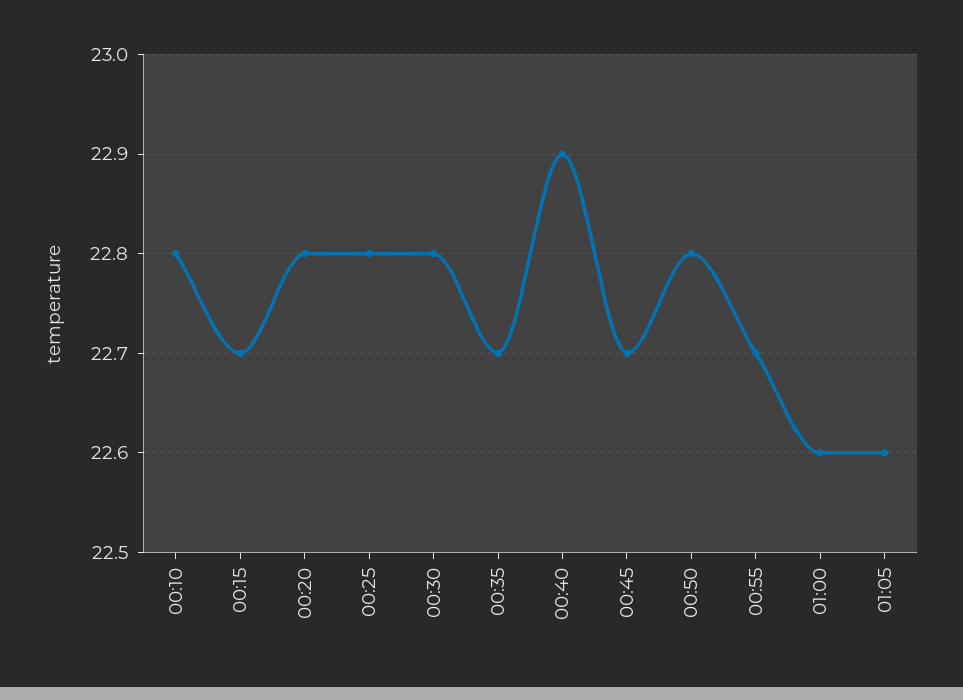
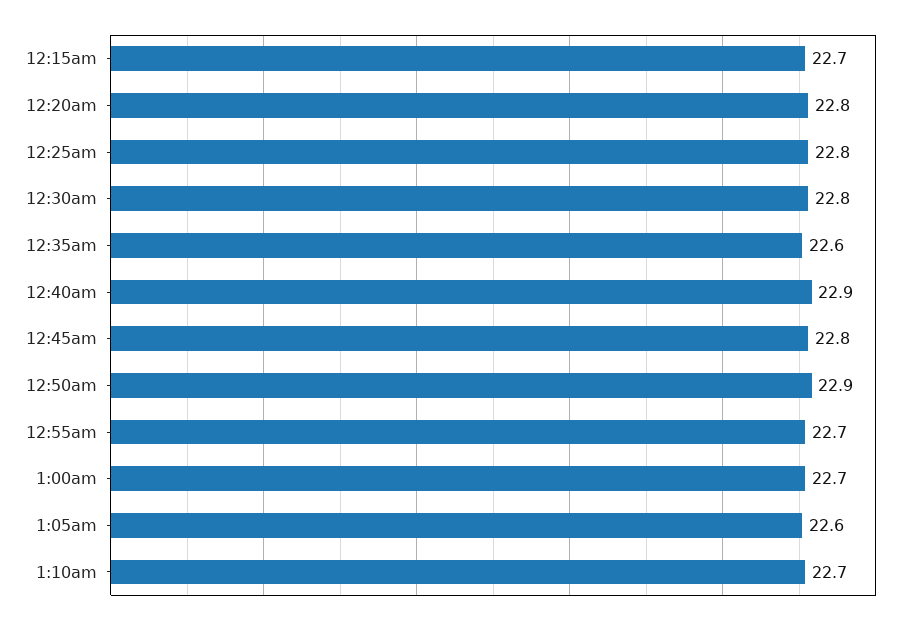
00:10: 22.8 -> none
00:35: 22.7 -> 22.6
00:45: 22.7 -> 22.8
00:50: 22.8 -> 22.9
01:00: 22.6 -> 22.7
1:10am: none -> 22.7

